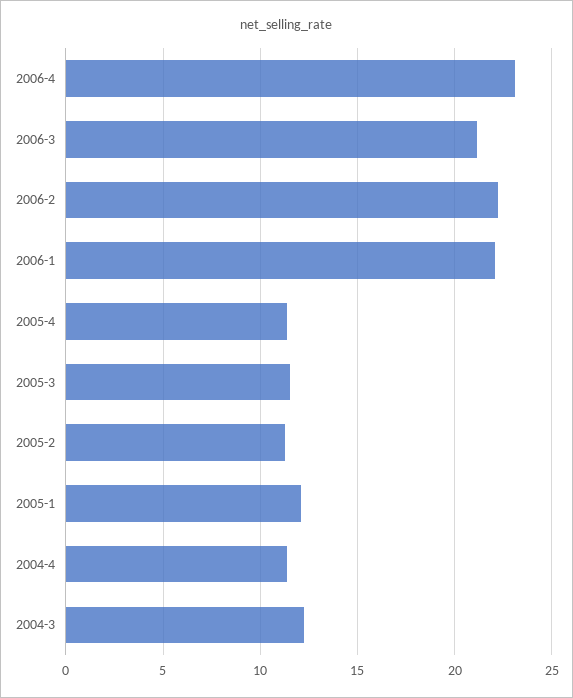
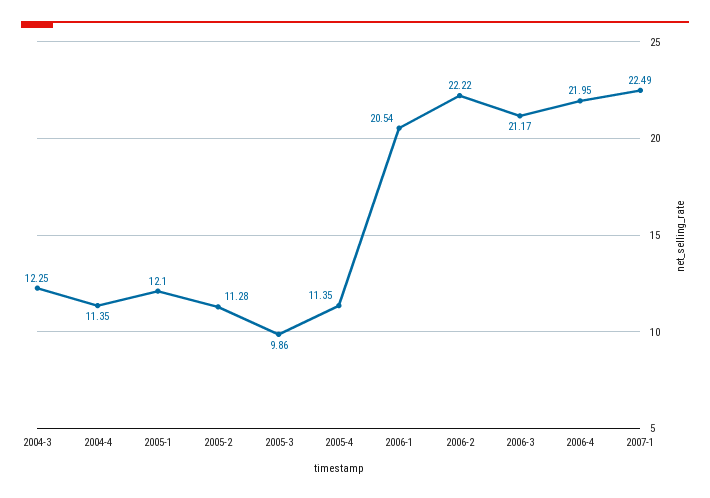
2006-4: 23 -> 21.95
2006-1: 22 -> 20.54
2005-3: 11.5 -> 9.86
2007-1: none -> 22.49

